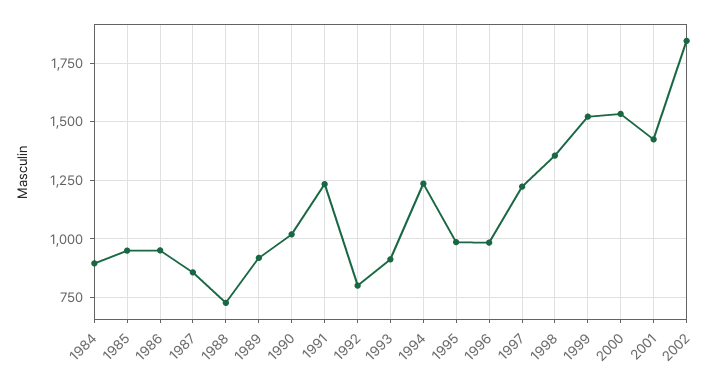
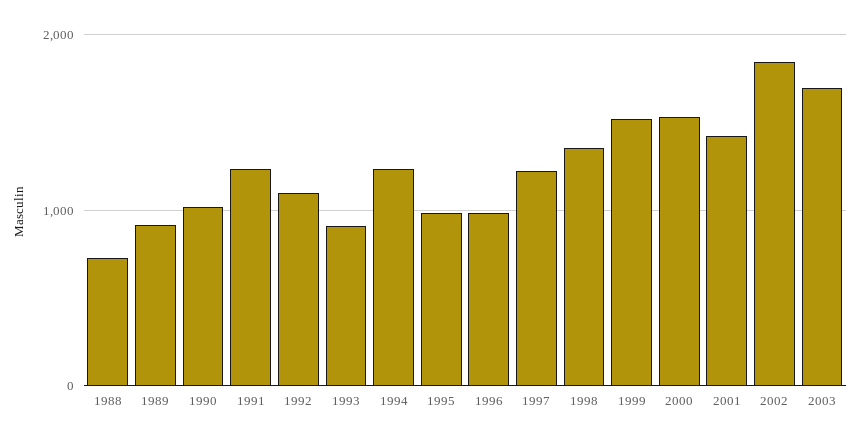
1984: 900 -> none
1985: 950 -> none
1986: 950 -> none
1987: 850 -> none
1992: 800 -> 1100
2003: none -> 1700

